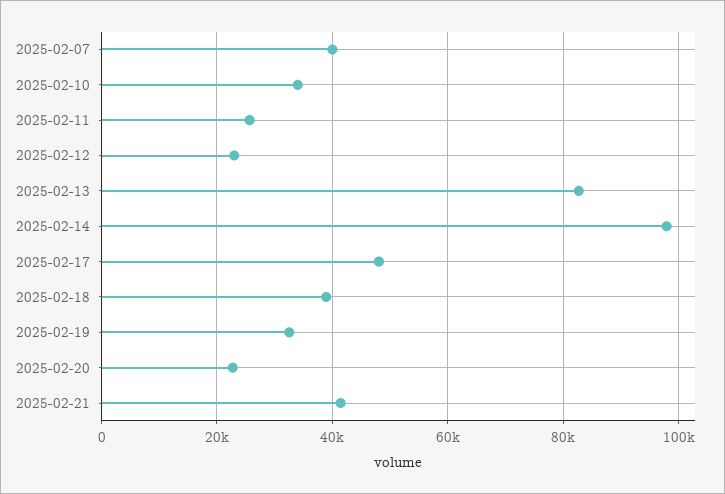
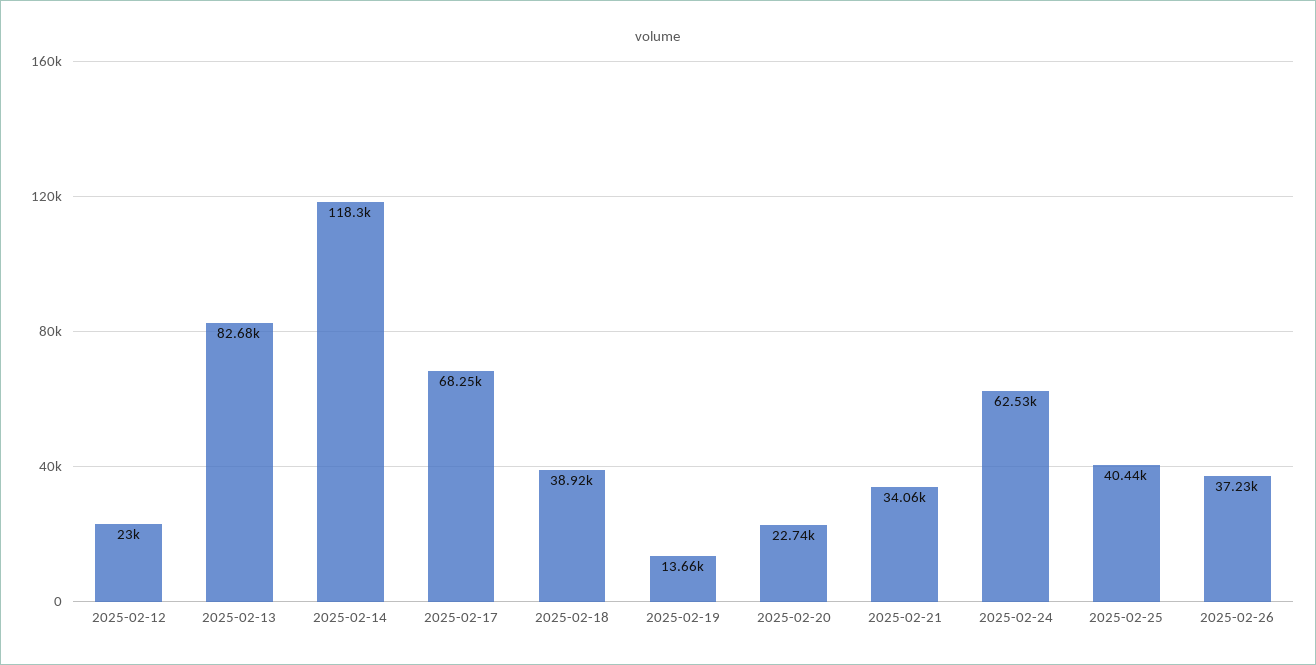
2025-02-07: 40000 -> none
2025-02-10: 34000 -> none
2025-02-11: 26000 -> none
2025-02-14: 98000 -> 118300
2025-02-17: 48000 -> 68250
2025-02-19: 32000 -> 13660
2025-02-21: 42000 -> 34060
2025-02-24: none -> 62530
2025-02-25: none -> 40440
2025-02-26: none -> 37230

